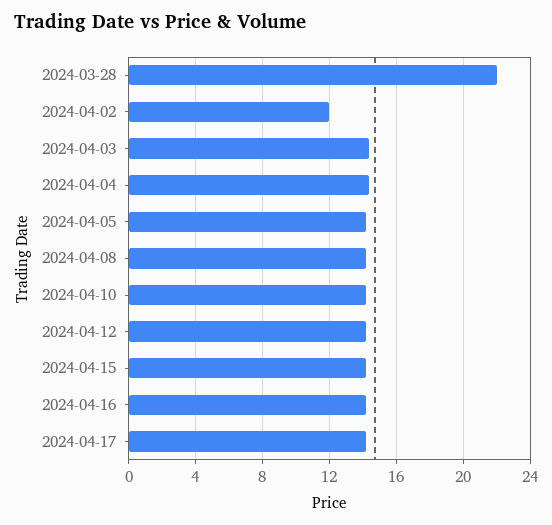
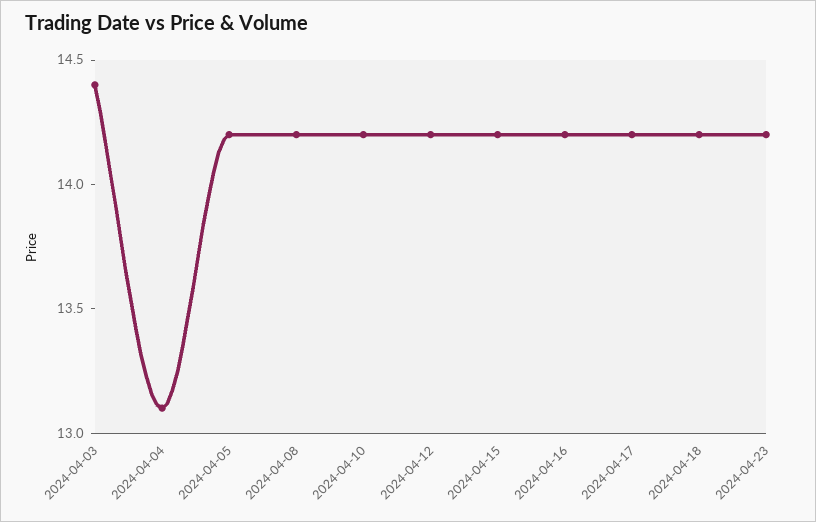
2024-03-28: 22 -> none
2024-04-02: 12 -> none
2024-04-04: 14.5 -> 13.1
2024-04-18: none -> 14.2
2024-04-23: none -> 14.2

